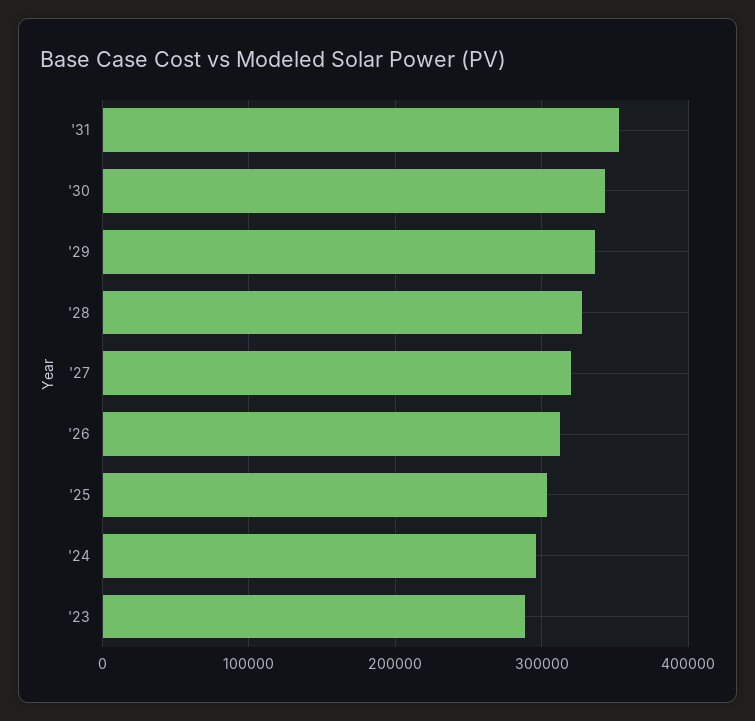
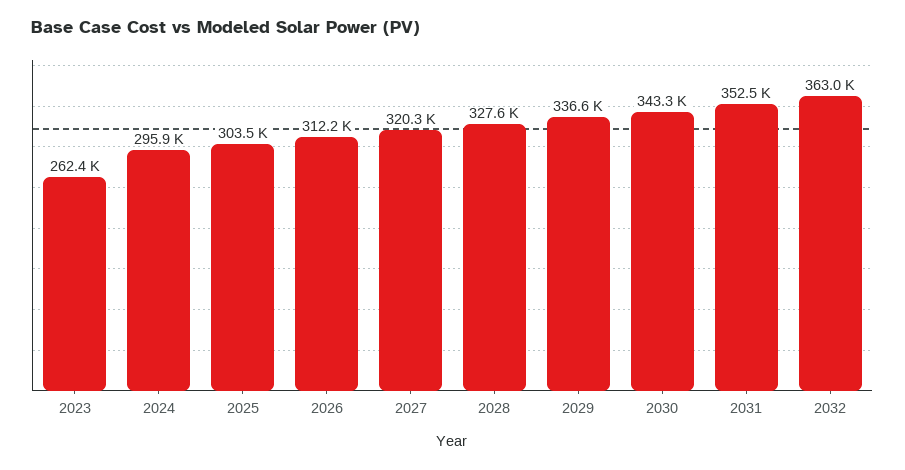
'23: 290000 -> 262400
2032: none -> 363000

